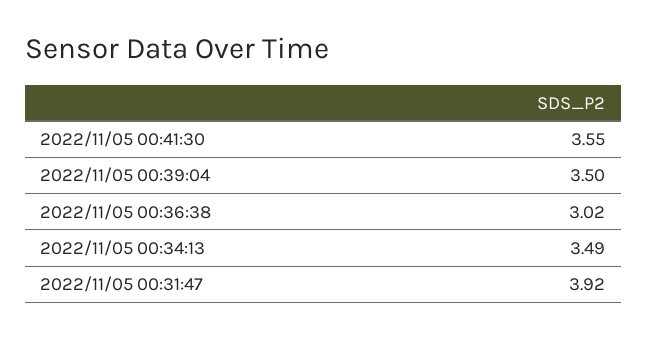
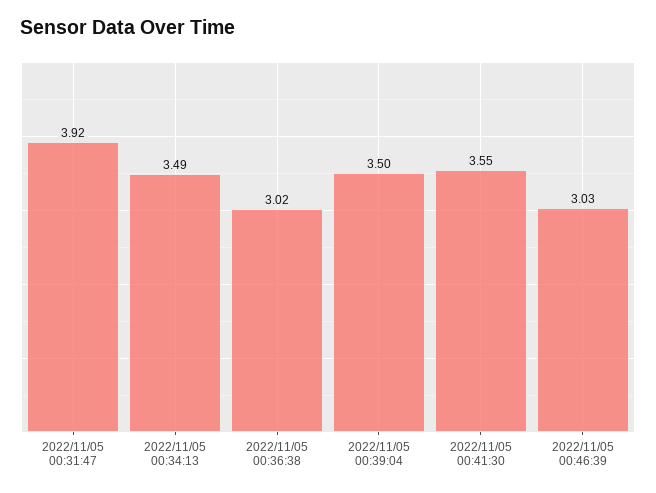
2022/11/05 00:46:39: none -> 3.03

